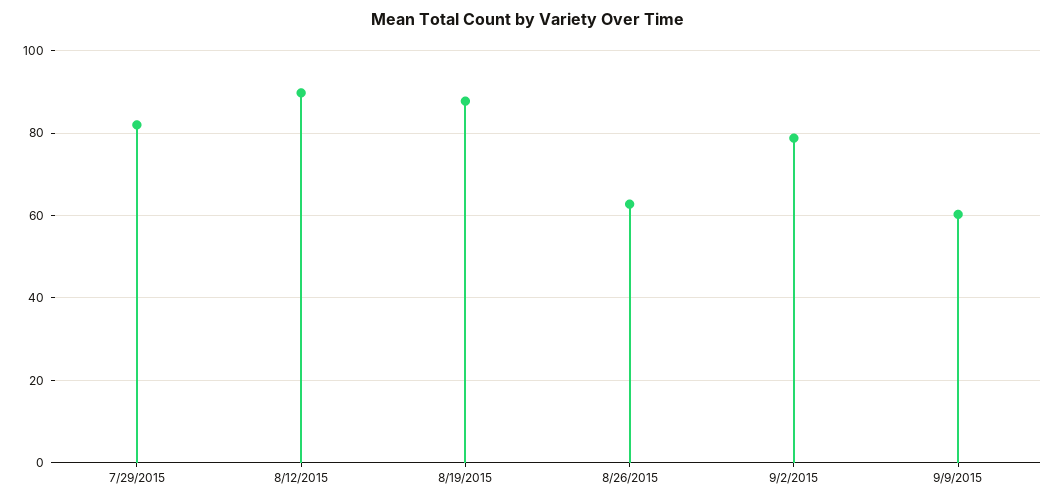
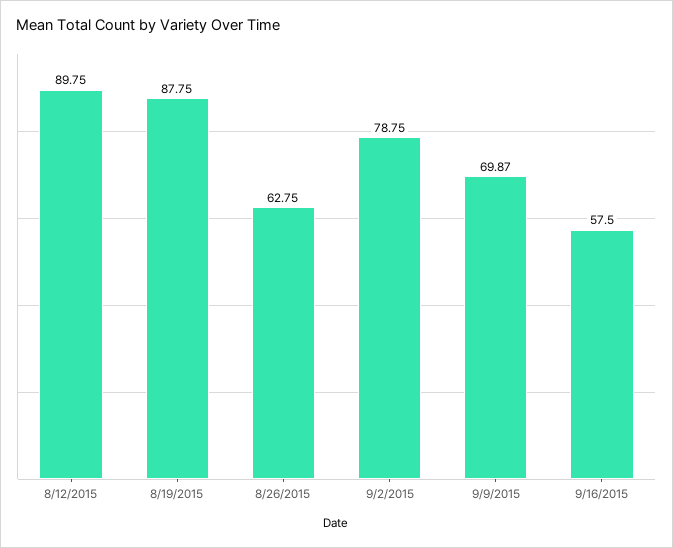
7/29/2015: 82 -> none
9/9/2015: 60 -> 69.87
9/16/2015: none -> 57.5

